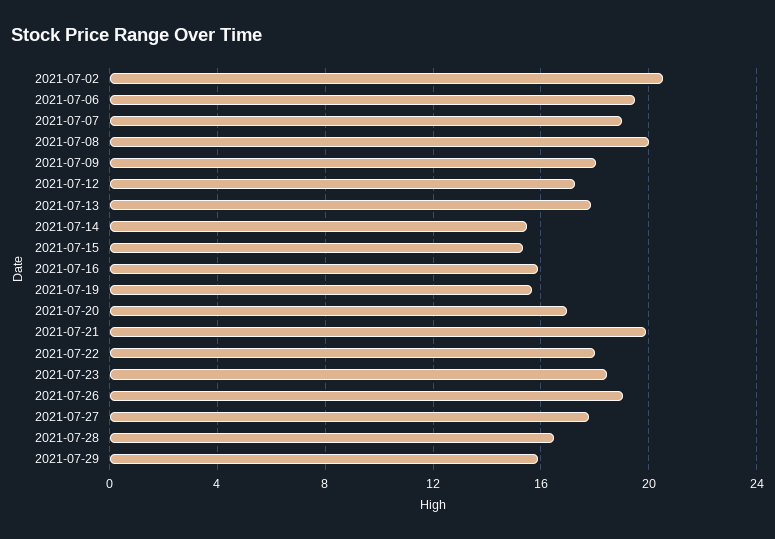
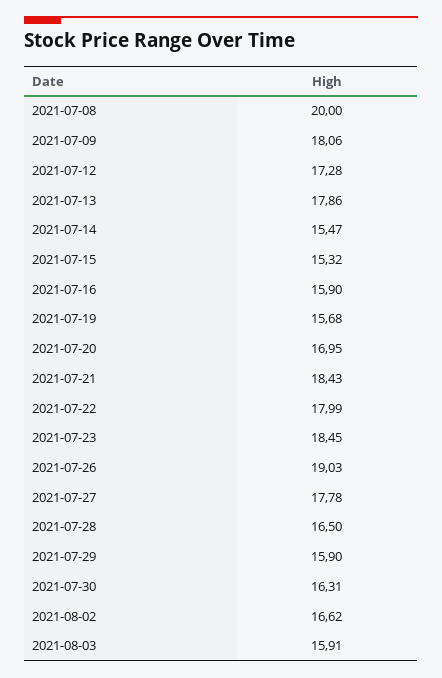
2021-07-02: 20.5 -> none
2021-07-06: 19.5 -> none
2021-07-07: 19 -> none
2021-07-21: 20 -> 18.43
2021-07-30: none -> 16.31
2021-08-02: none -> 16.62
2021-08-03: none -> 15.91

